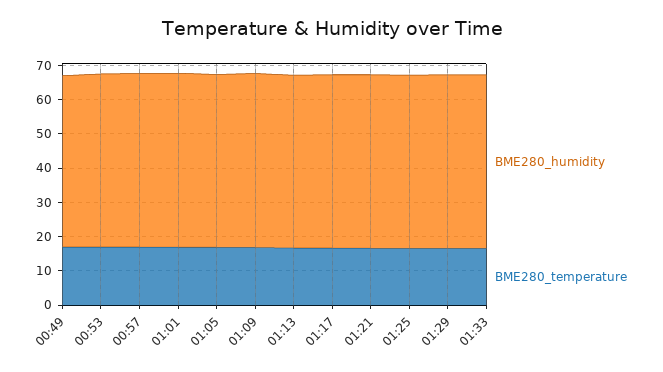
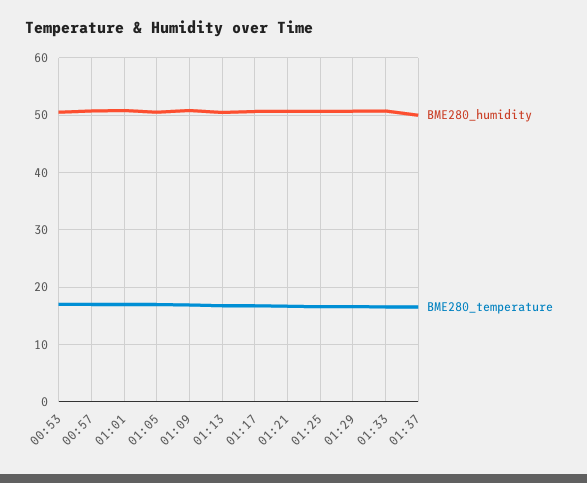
BME280_humidity, 00:49: 50 -> none
BME280_temperature, 00:49: 17.5 -> none
BME280_humidity, 01:37: none -> 50
BME280_temperature, 01:37: none -> 16

